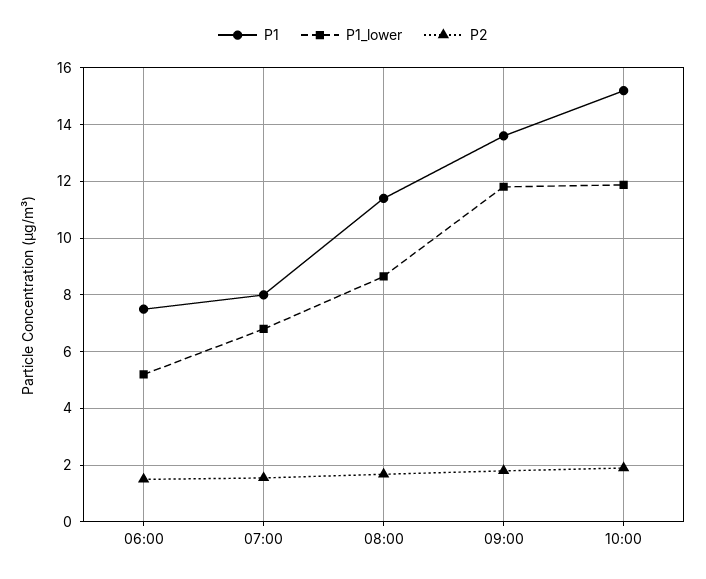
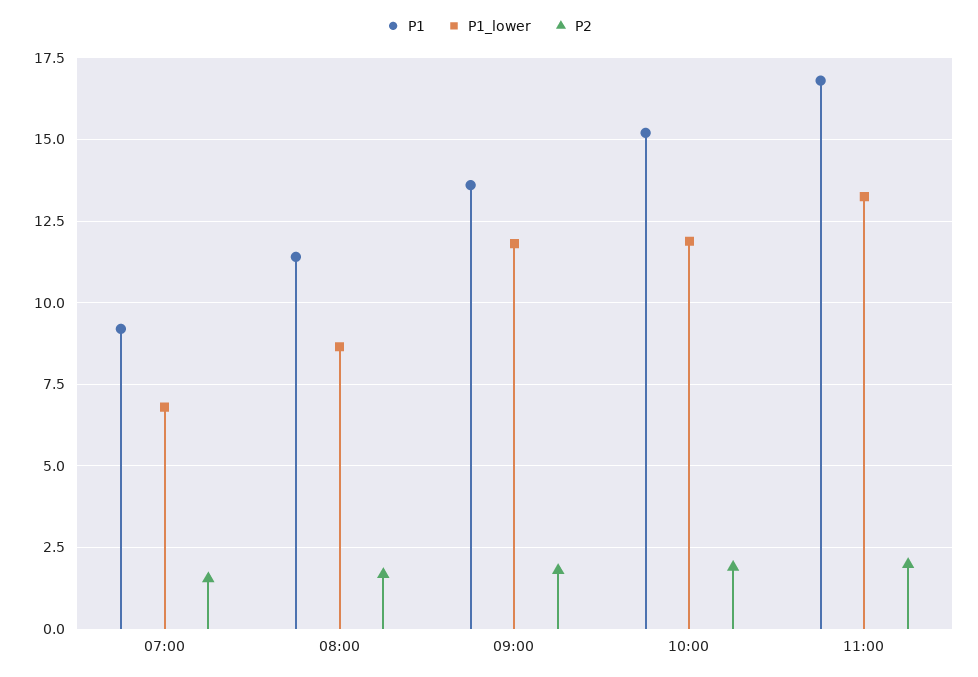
P1, 06:00: 7.5 -> none
P1_lower, 06:00: 5.25 -> none
P2, 06:00: 1.5 -> none
P1, 07:00: 8 -> 9.25
P1, 11:00: none -> 16.75
P1_lower, 11:00: none -> 13.25
P2, 11:00: none -> 2

